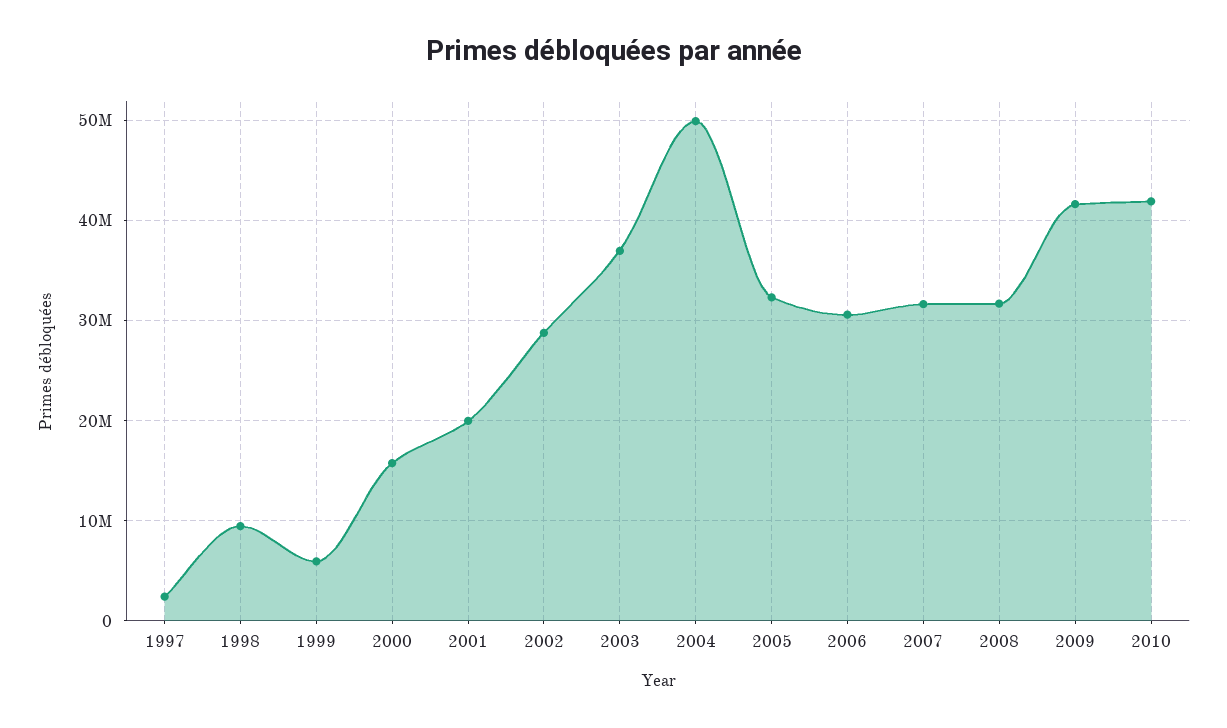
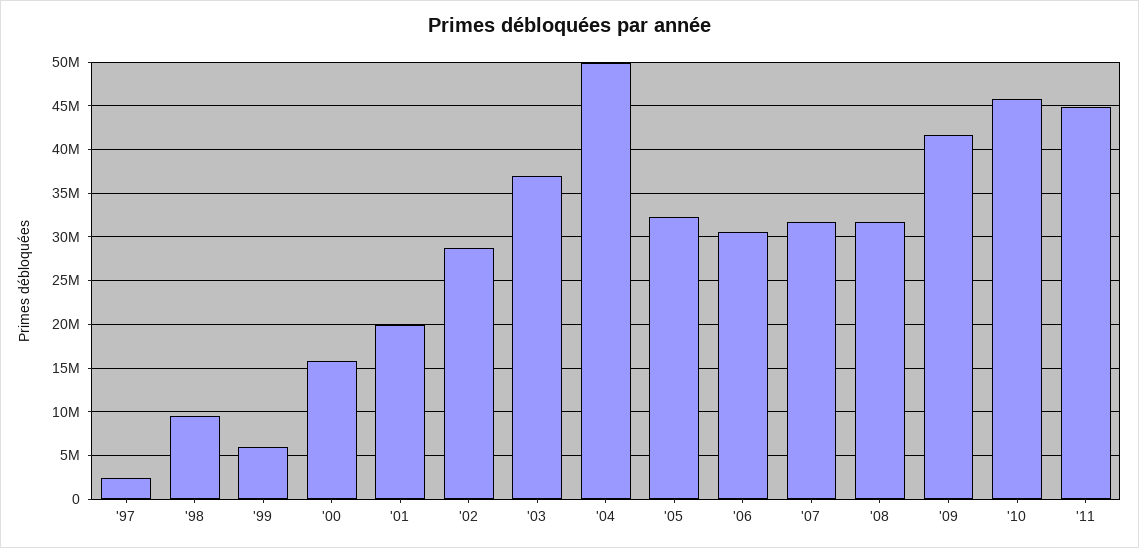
2010: 42000000 -> 46000000
'11: none -> 45000000

